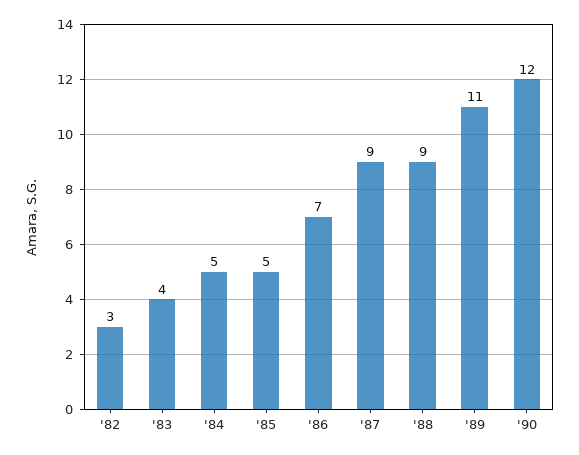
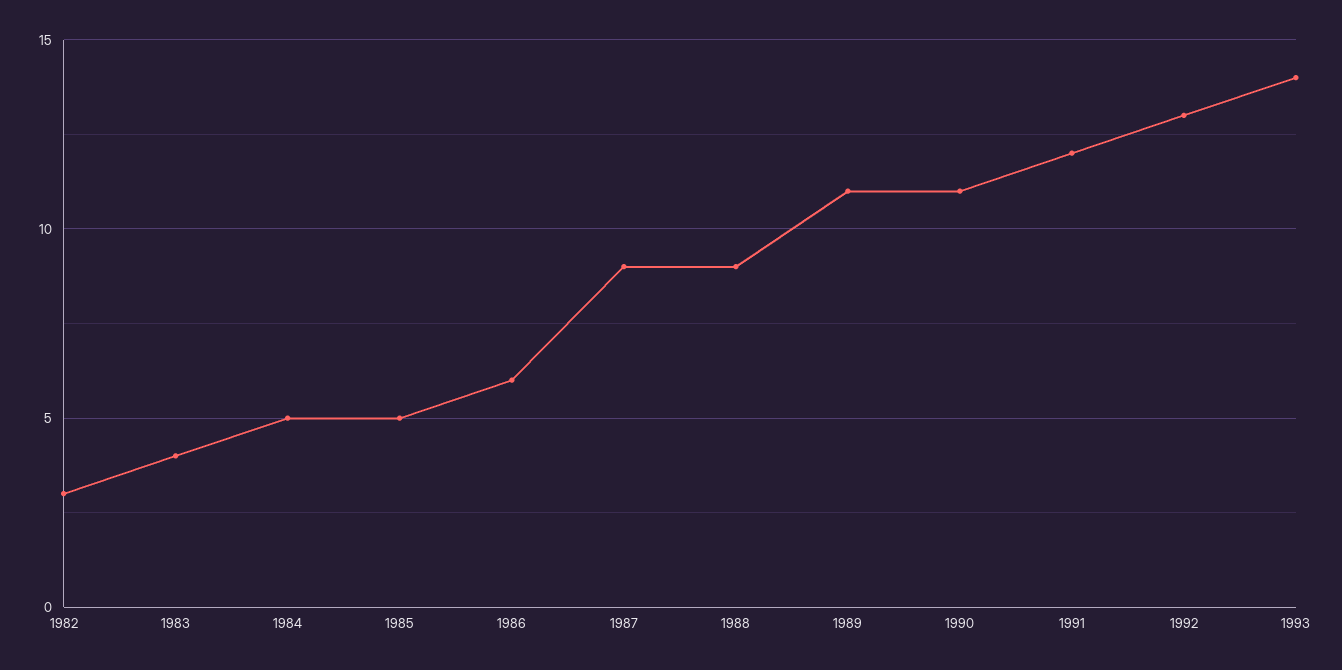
'86: 7 -> 6
'90: 12 -> 11
1991: none -> 12
1992: none -> 13
1993: none -> 14

